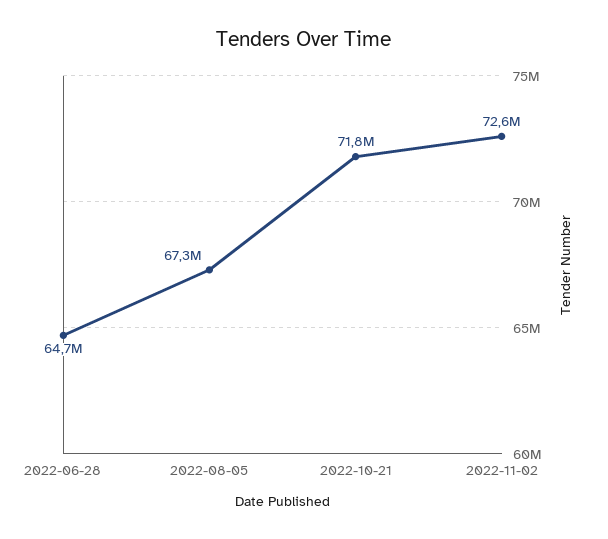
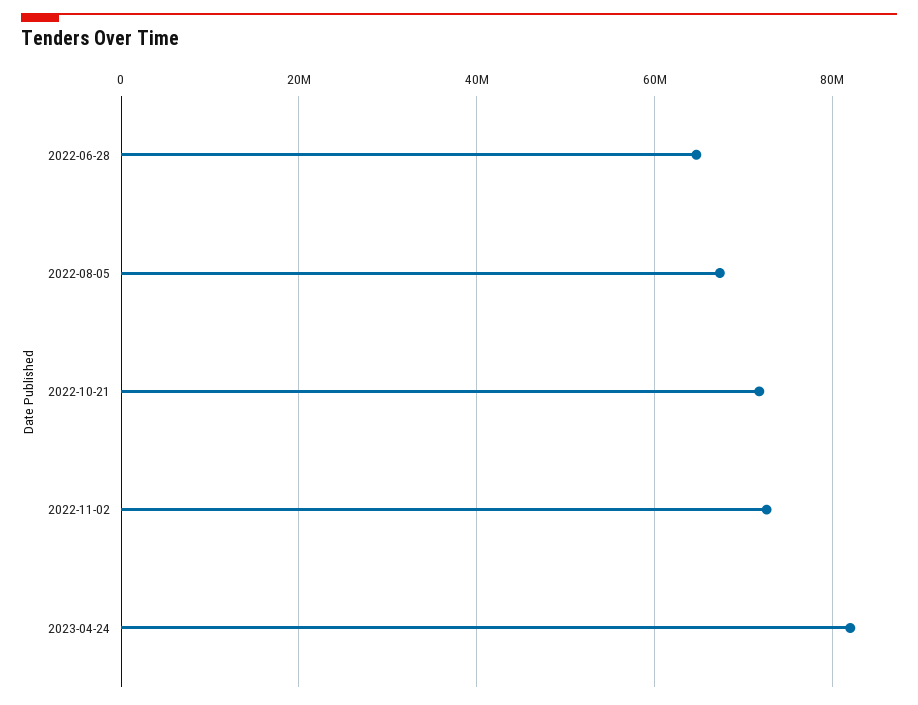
2023-04-24: none -> 82000000

